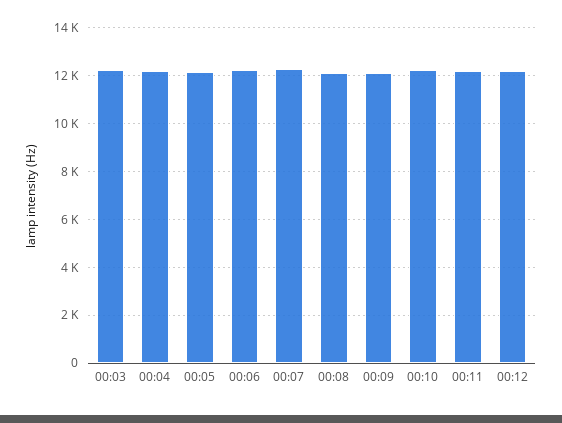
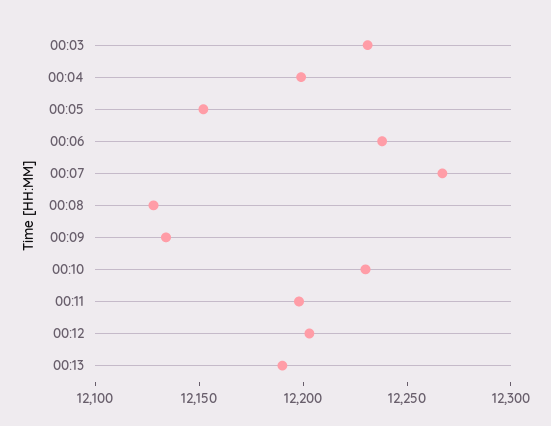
00:13: none -> 12190

